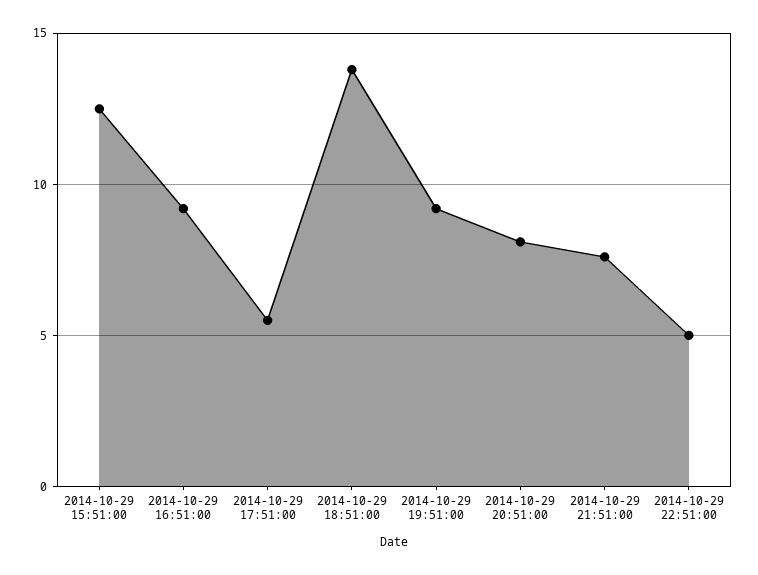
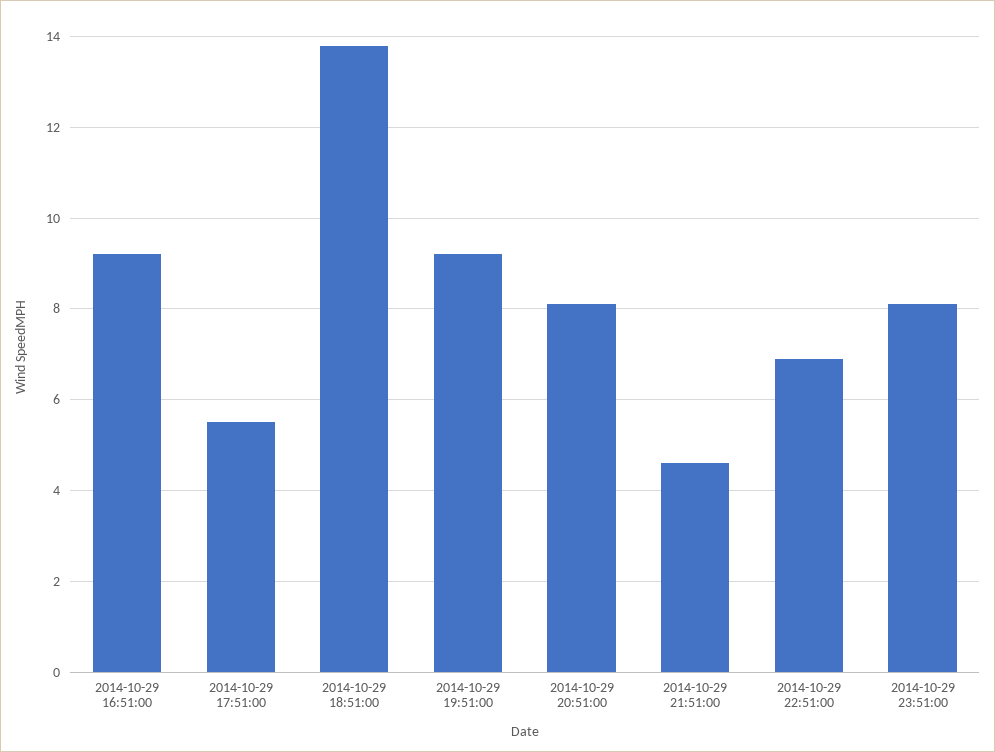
2014-10-29 15:51:00: 12.5 -> none
2014-10-29 21:51:00: 7.5 -> 4.5
2014-10-29 22:51:00: 5 -> 7
2014-10-29 23:51:00: none -> 8

